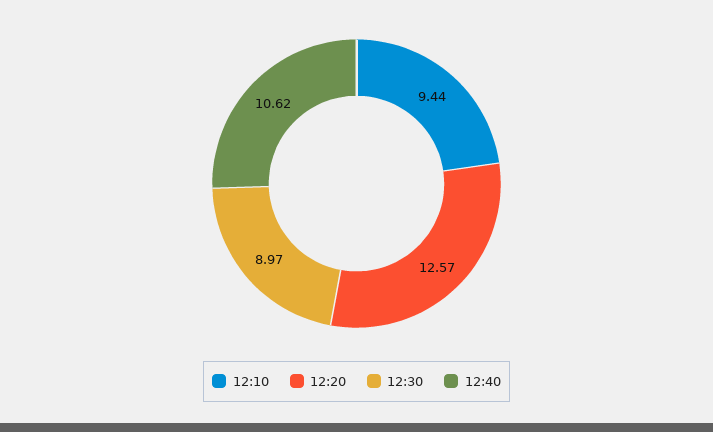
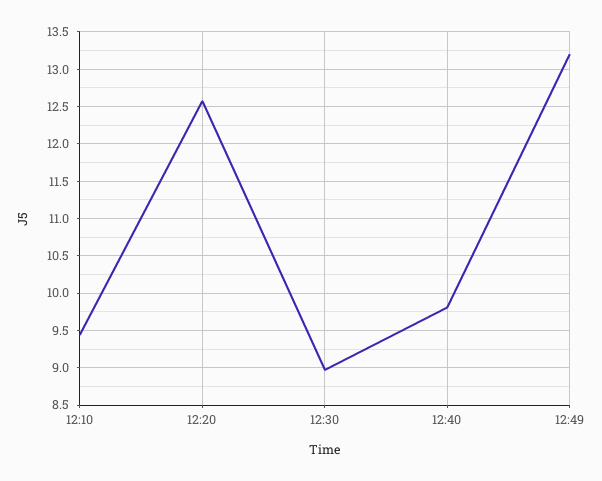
12:40: 10.62 -> 9.8
12:49: none -> 13.2

